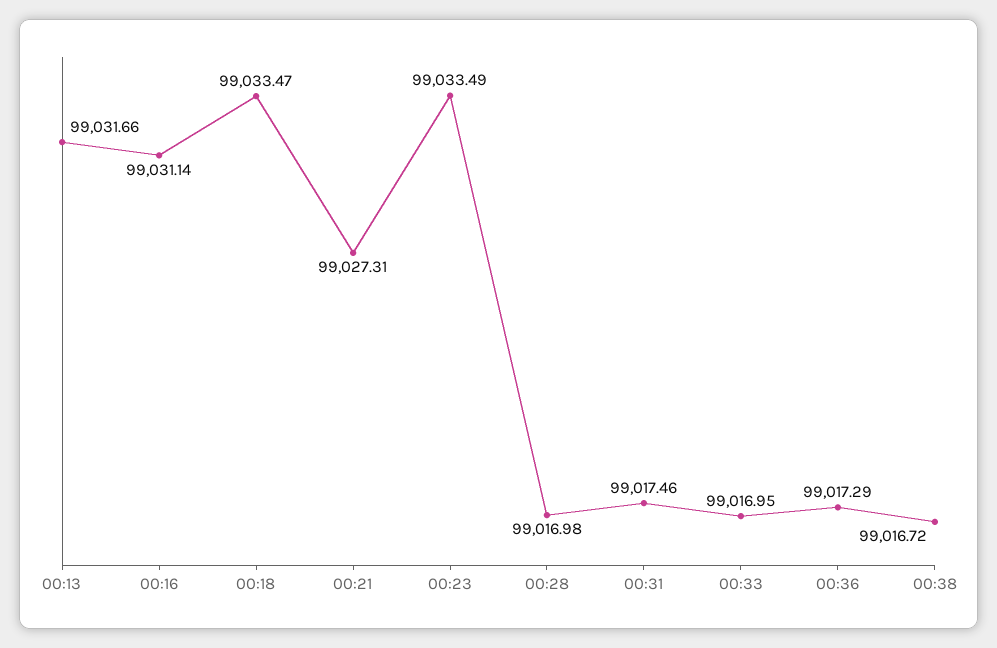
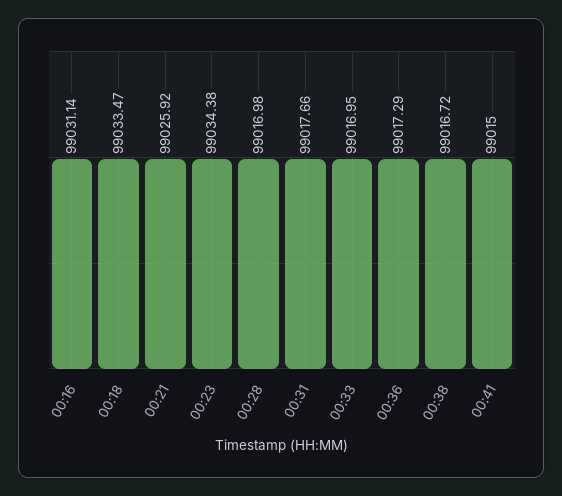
00:13: 99031.66 -> none
00:21: 99027.31 -> 99025.92
00:23: 99033.49 -> 99034.38
00:31: 99017.46 -> 99017.66
00:41: none -> 99015

